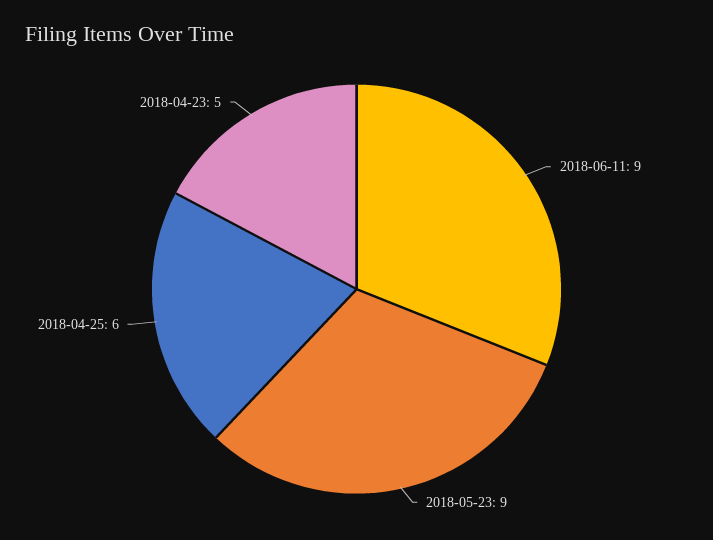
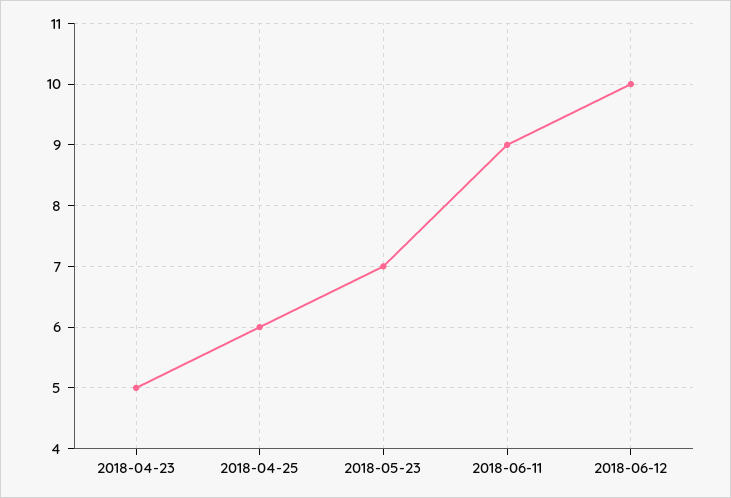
2018-05-23: 9 -> 7
2018-06-12: none -> 10

